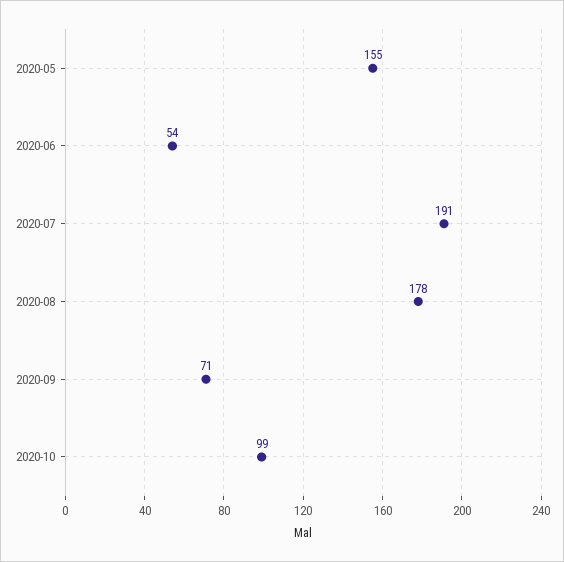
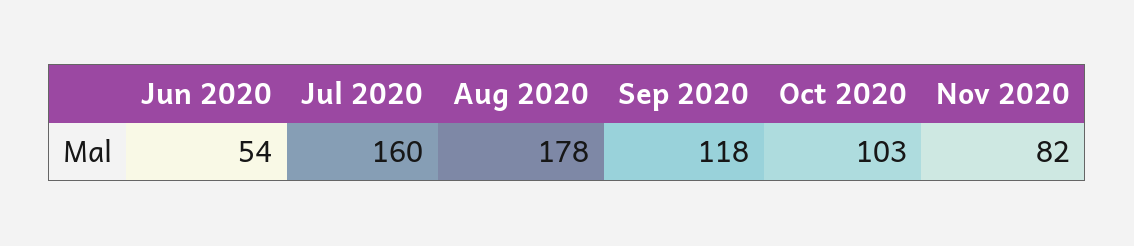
2020-05: 155 -> none
2020-07: 191 -> 160
2020-09: 71 -> 118
2020-10: 99 -> 103
Nov 2020: none -> 82

